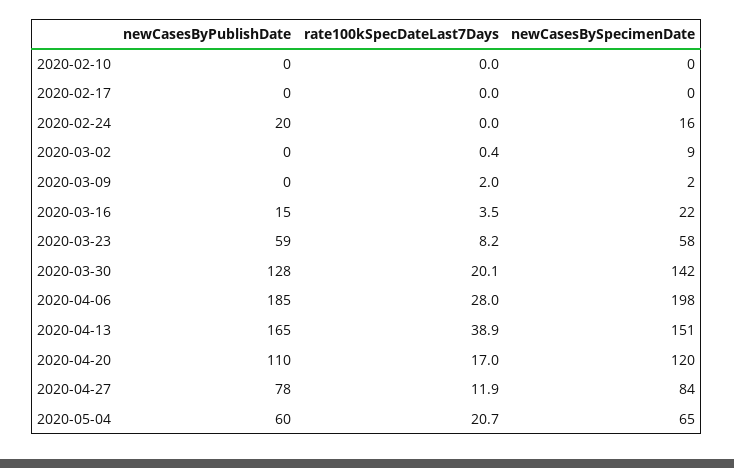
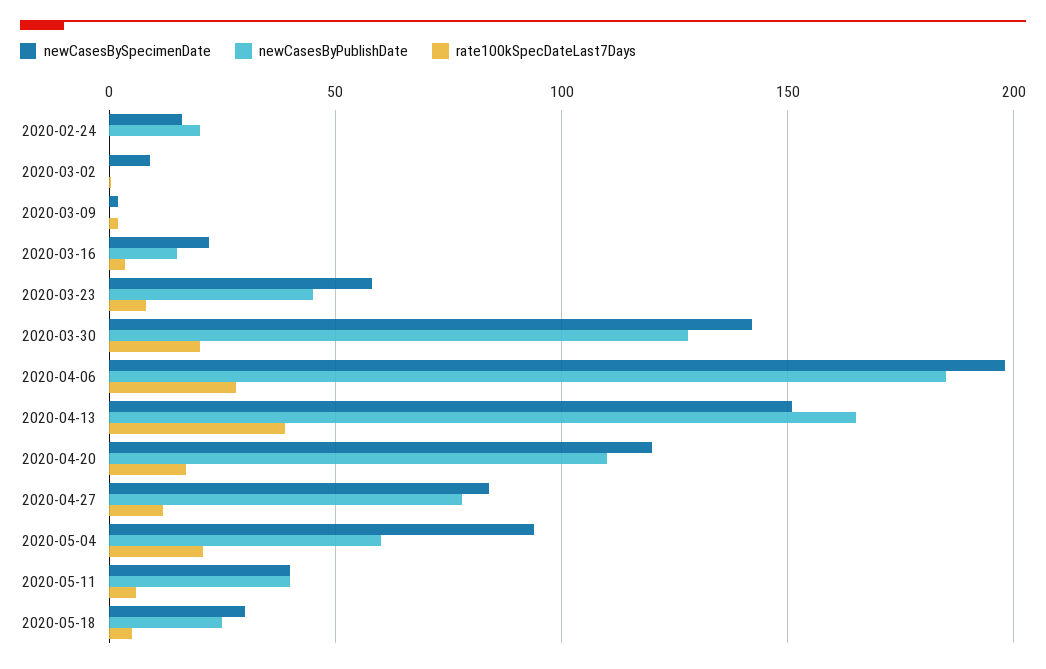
newCasesByPublishDate, 2020-02-10: 0 -> none
rate100kSpecDateLast7Days, 2020-02-10: 0 -> none
newCasesBySpecimenDate, 2020-02-10: 0 -> none
newCasesByPublishDate, 2020-02-17: 0 -> none
rate100kSpecDateLast7Days, 2020-02-17: 0 -> none
newCasesBySpecimenDate, 2020-02-17: 0 -> none
newCasesByPublishDate, 2020-03-23: 59 -> 45
newCasesBySpecimenDate, 2020-05-04: 65 -> 95
newCasesBySpecimenDate, 2020-05-11: none -> 40
newCasesByPublishDate, 2020-05-11: none -> 40
rate100kSpecDateLast7Days, 2020-05-11: none -> 5
newCasesBySpecimenDate, 2020-05-18: none -> 30
newCasesByPublishDate, 2020-05-18: none -> 25
rate100kSpecDateLast7Days, 2020-05-18: none -> 5

